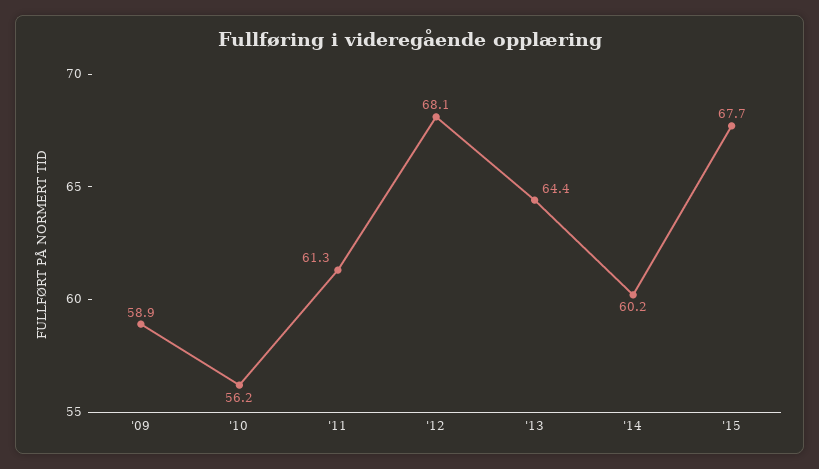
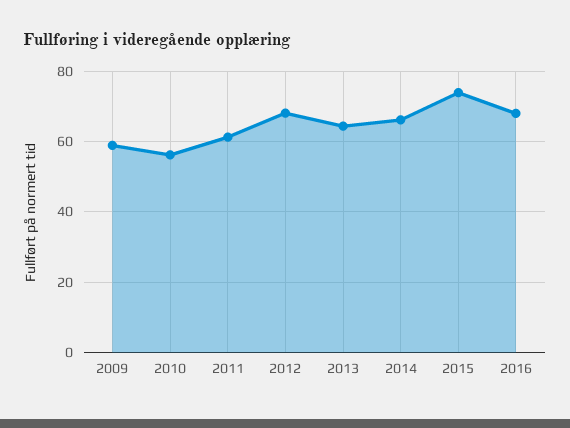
'14: 60.2 -> 66
'15: 67.7 -> 74
2016: none -> 68

